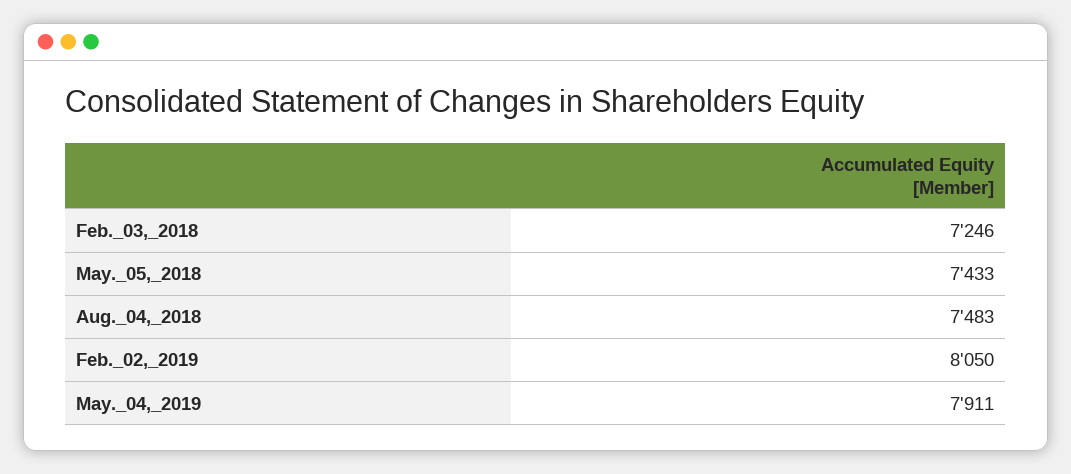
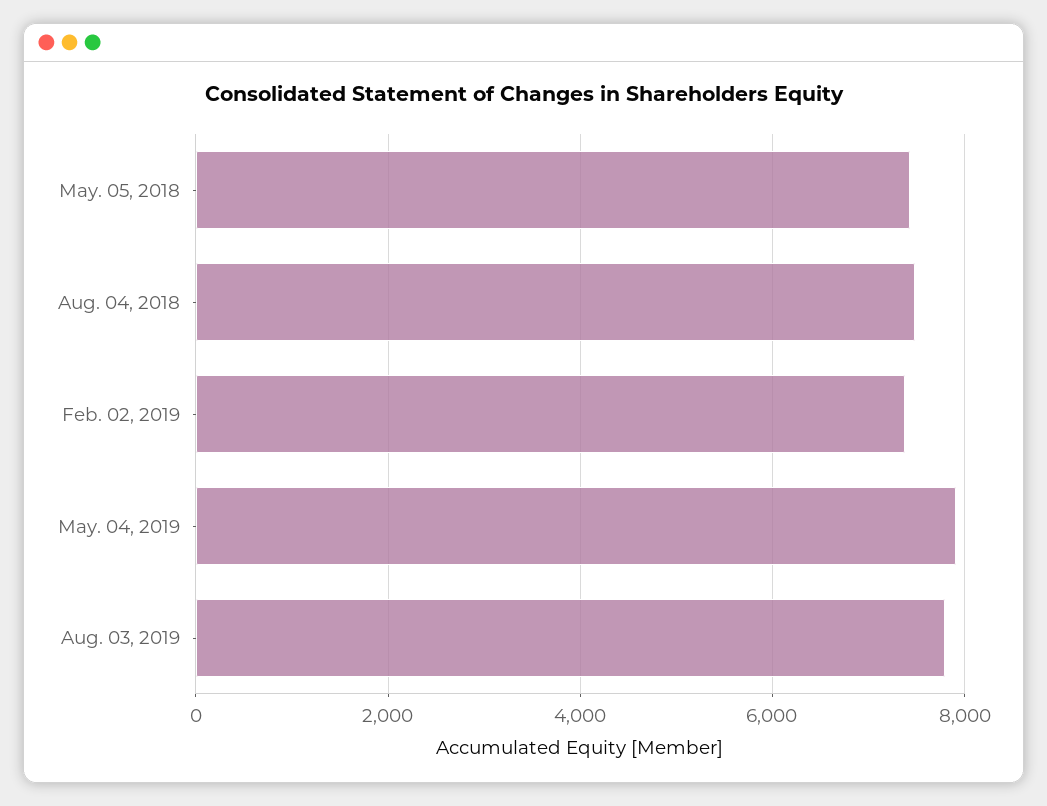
Feb._03,_2018: 7246 -> none
Feb._02,_2019: 8050 -> 7400
Aug. 03, 2019: none -> 7800

